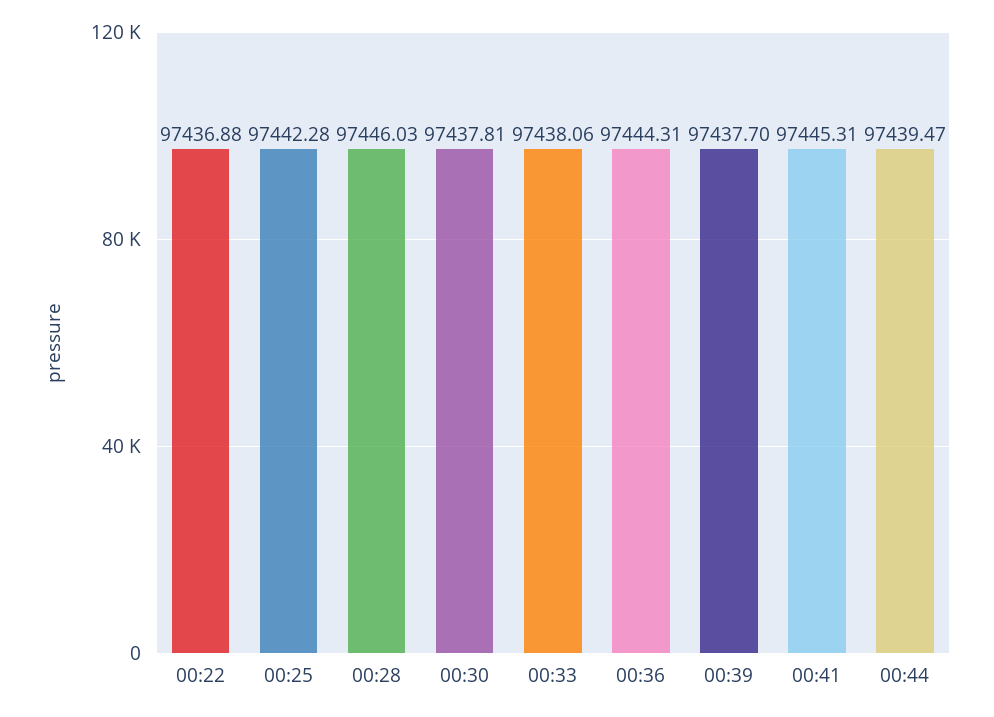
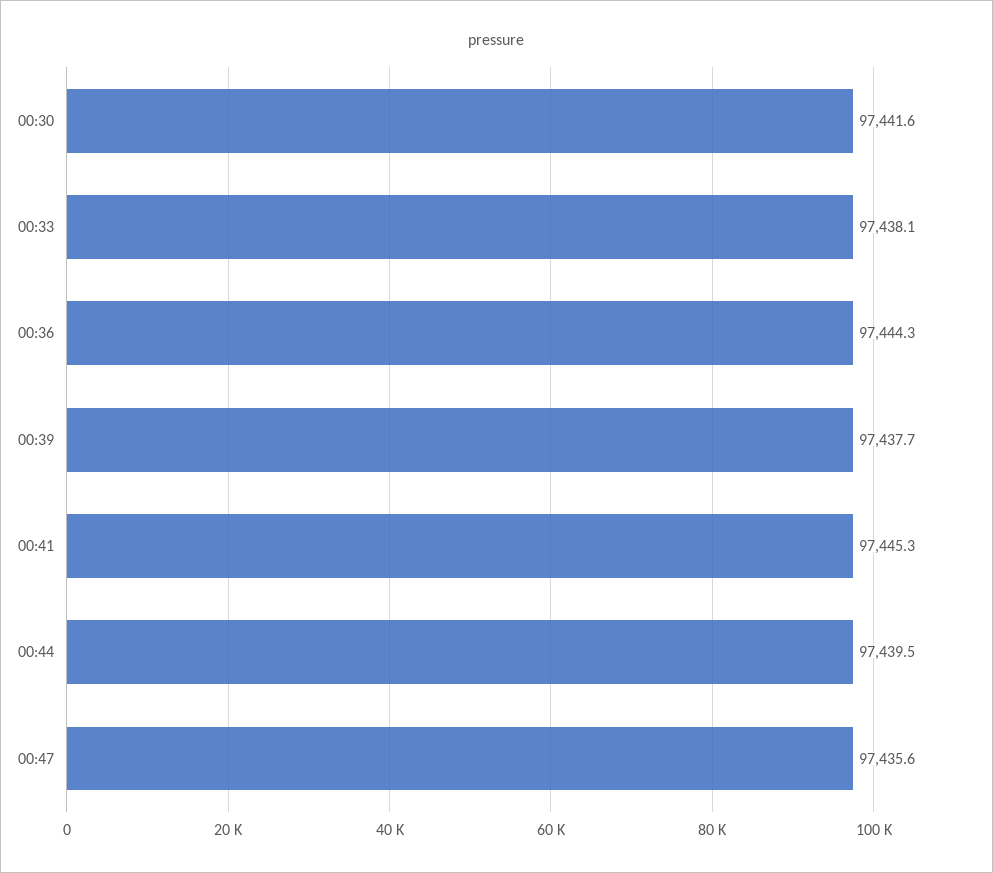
00:22: 97436.88 -> none
00:25: 97442.28 -> none
00:28: 97446.03 -> none
00:30: 97437.81 -> 97441.6
00:47: none -> 97435.6

